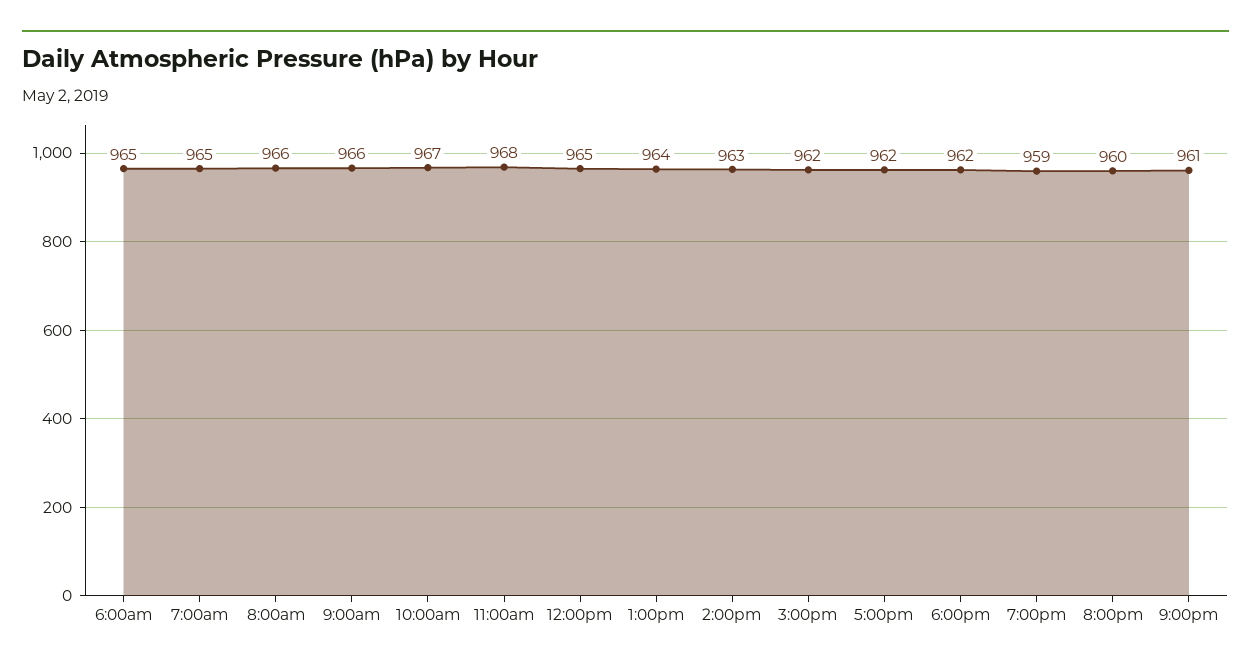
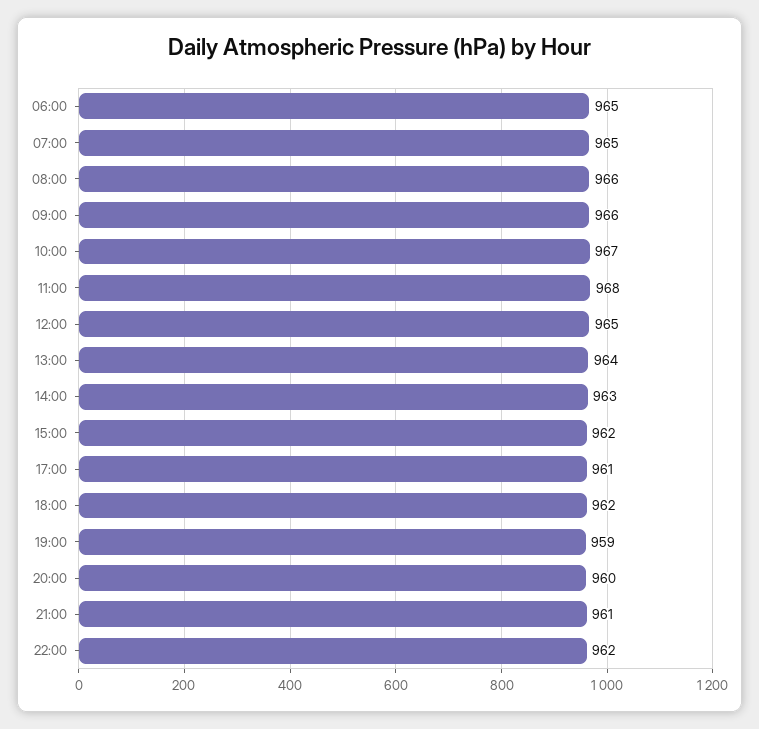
5:00pm: 962 -> 961
22:00: none -> 962

